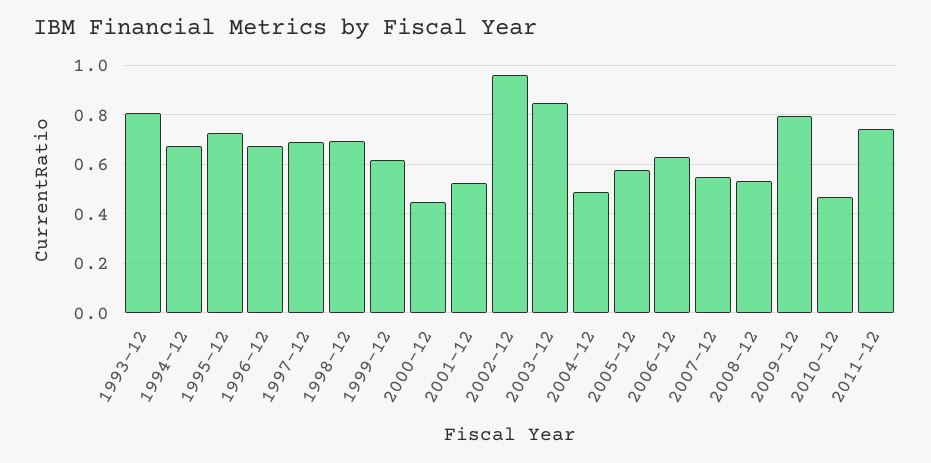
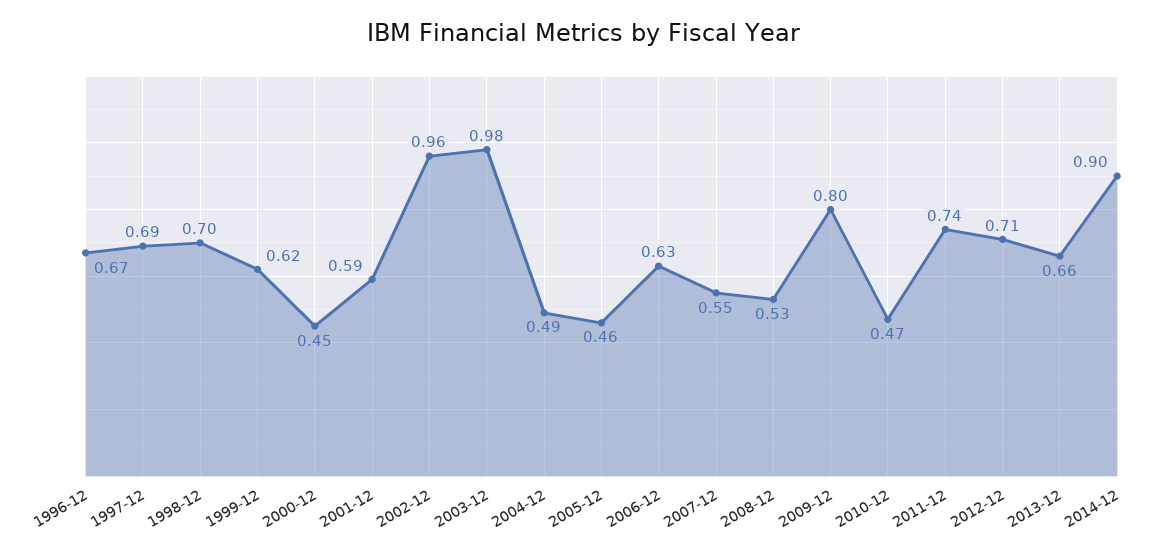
1993-12: 0.8 -> none
1994-12: 0.675 -> none
1995-12: 0.725 -> none
2001-12: 0.525 -> 0.59
2003-12: 0.85 -> 0.98
2005-12: 0.575 -> 0.46
2012-12: none -> 0.71
2013-12: none -> 0.66
2014-12: none -> 0.9

